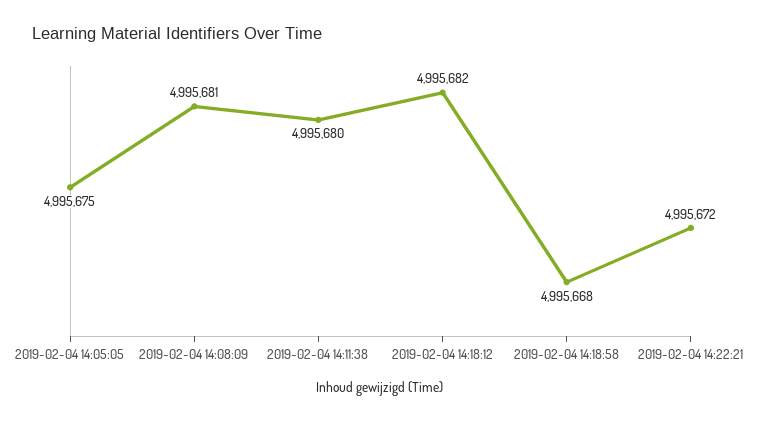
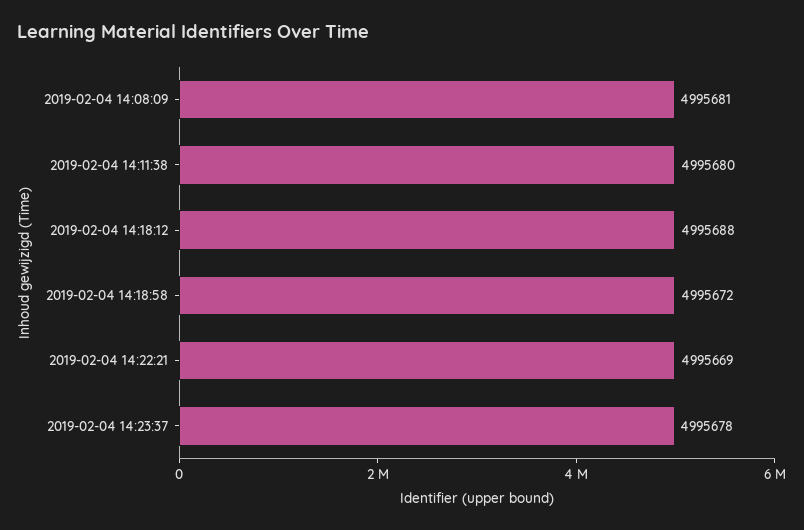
2019-02-04 14:05:05: 4995675 -> none
2019-02-04 14:18:12: 4995682 -> 4995688
2019-02-04 14:18:58: 4995668 -> 4995672
2019-02-04 14:22:21: 4995672 -> 4995669
2019-02-04 14:23:37: none -> 4995678

